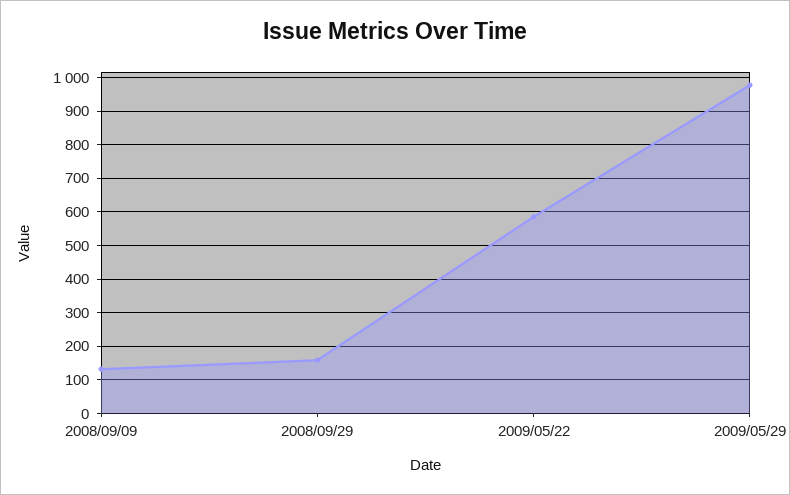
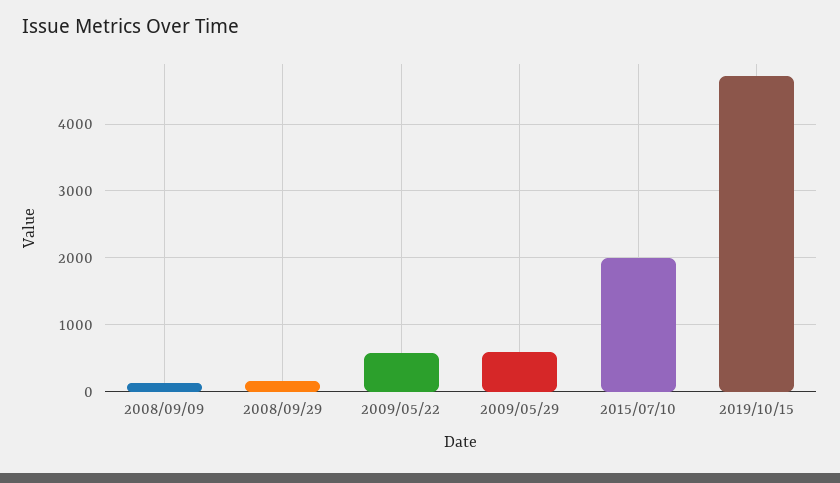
2009/05/29: 980 -> 600
2015/07/10: none -> 2000
2019/10/15: none -> 4700

